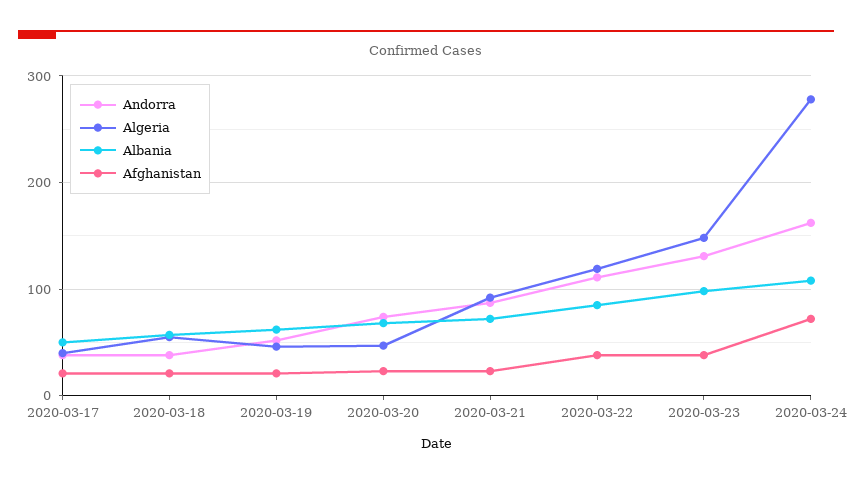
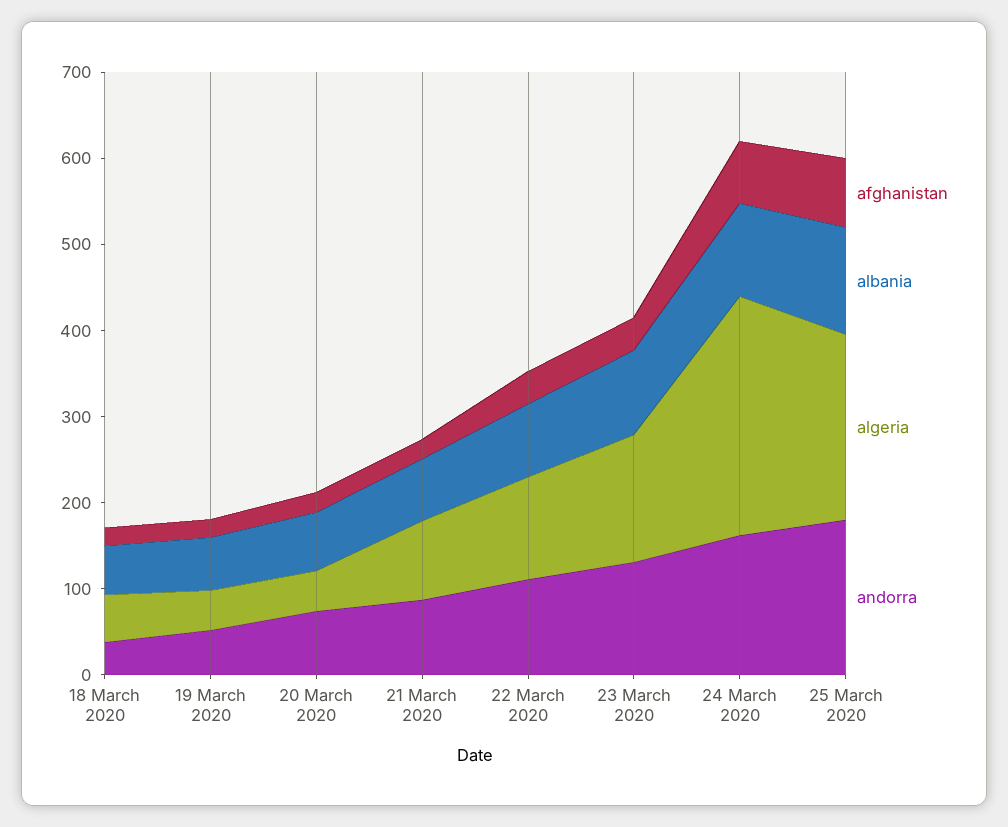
Andorra, 2020-03-17: 40 -> none
Algeria, 2020-03-17: 40 -> none
Albania, 2020-03-17: 50 -> none
Afghanistan, 2020-03-17: 20 -> none
Afghanistan, 25 March 2020: none -> 80
Albania, 25 March 2020: none -> 120
Algeria, 25 March 2020: none -> 220
Andorra, 25 March 2020: none -> 180

